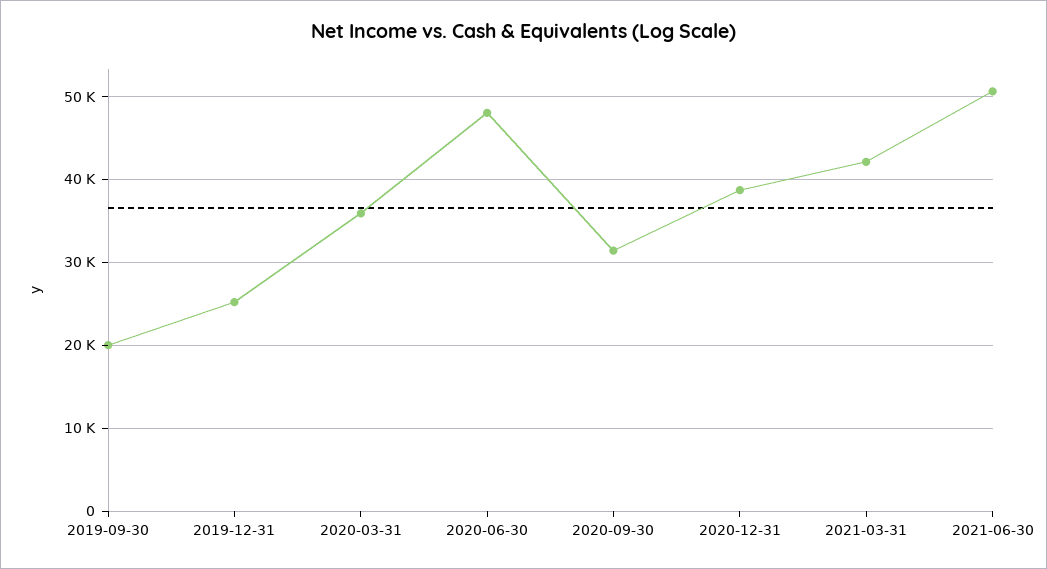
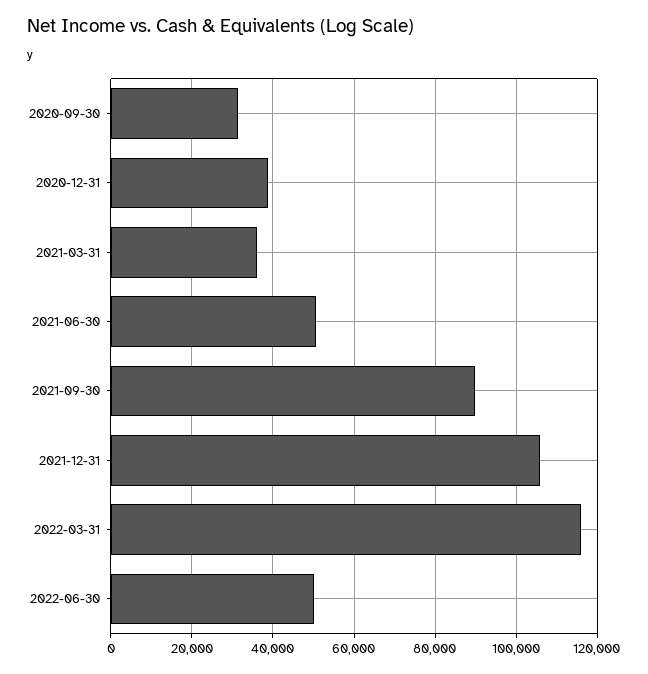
2019-09-30: 20000 -> none
2019-12-31: 25000 -> none
2020-03-31: 36000 -> none
2020-06-30: 48000 -> none
2021-03-31: 42000 -> 36000
2021-09-30: none -> 90000
2021-12-31: none -> 106000
2022-03-31: none -> 116000
2022-06-30: none -> 50000

